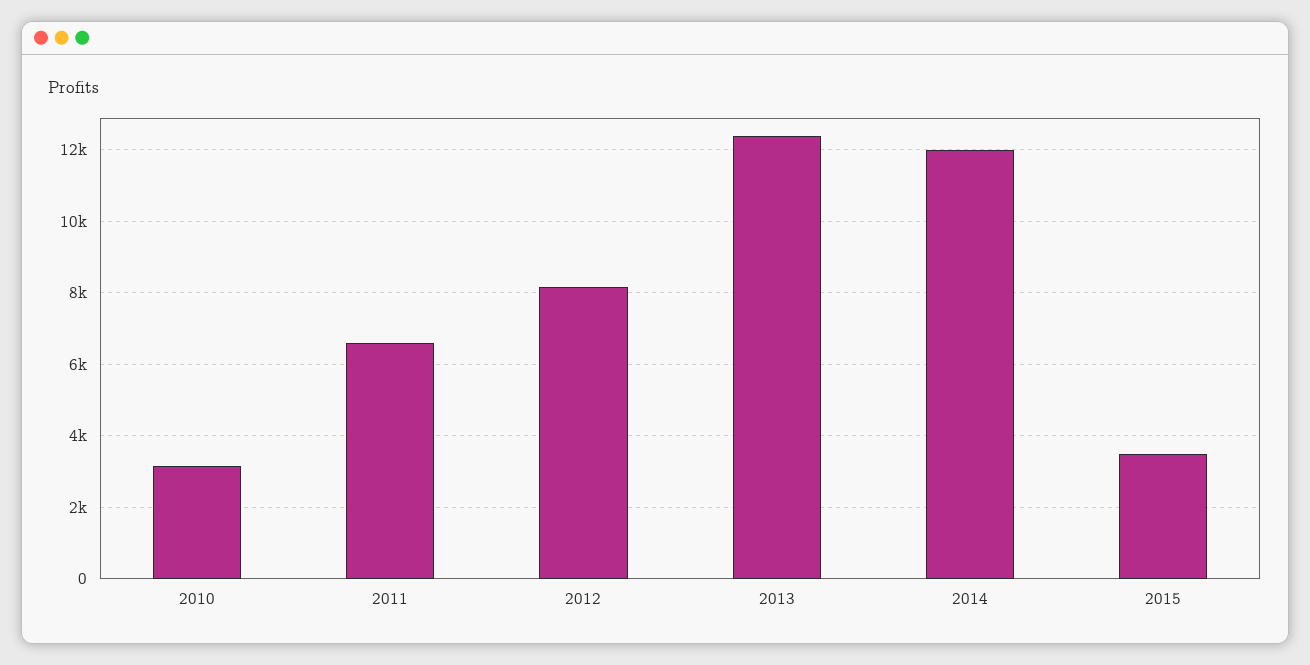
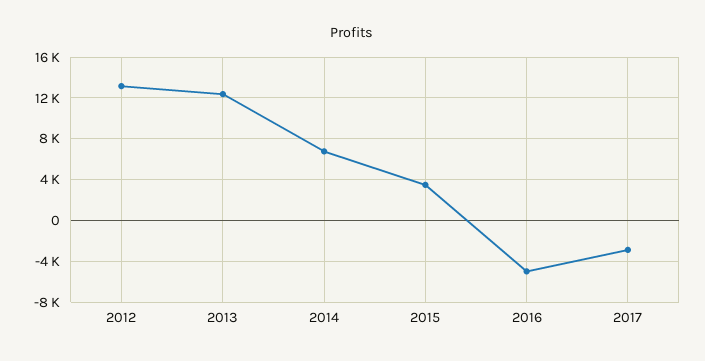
2010: 3200 -> none
2011: 6600 -> none
2012: 8200 -> 13000
2014: 12000 -> 7000
2016: none -> -5000
2017: none -> -3000

